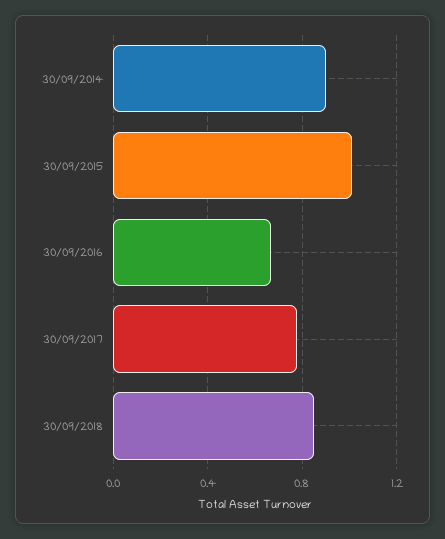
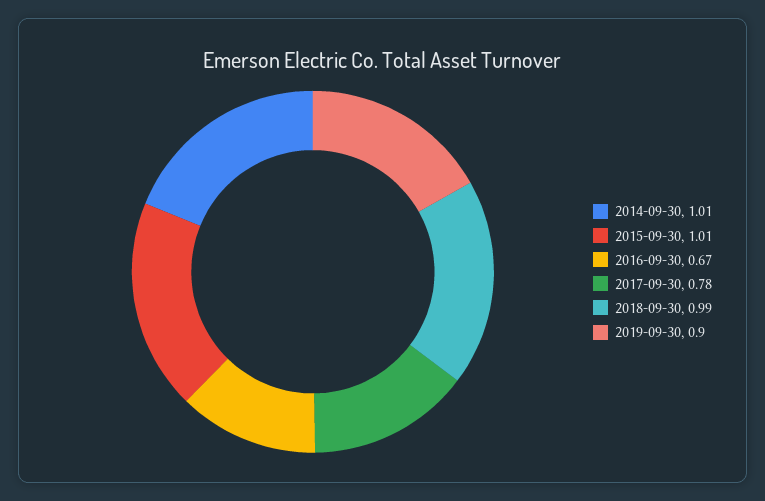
30/09/2014: 0.9 -> 1.01
30/09/2018: 0.85 -> 0.99
2019-09-30: none -> 0.9

